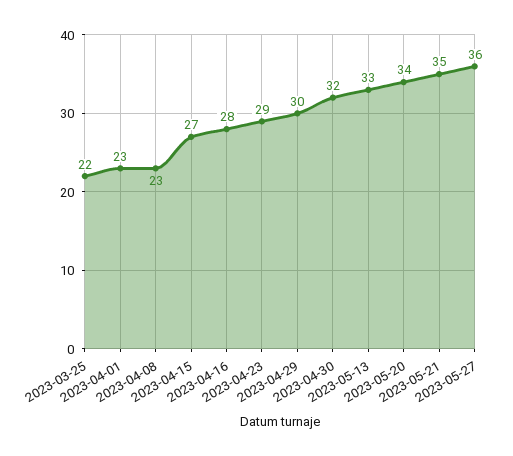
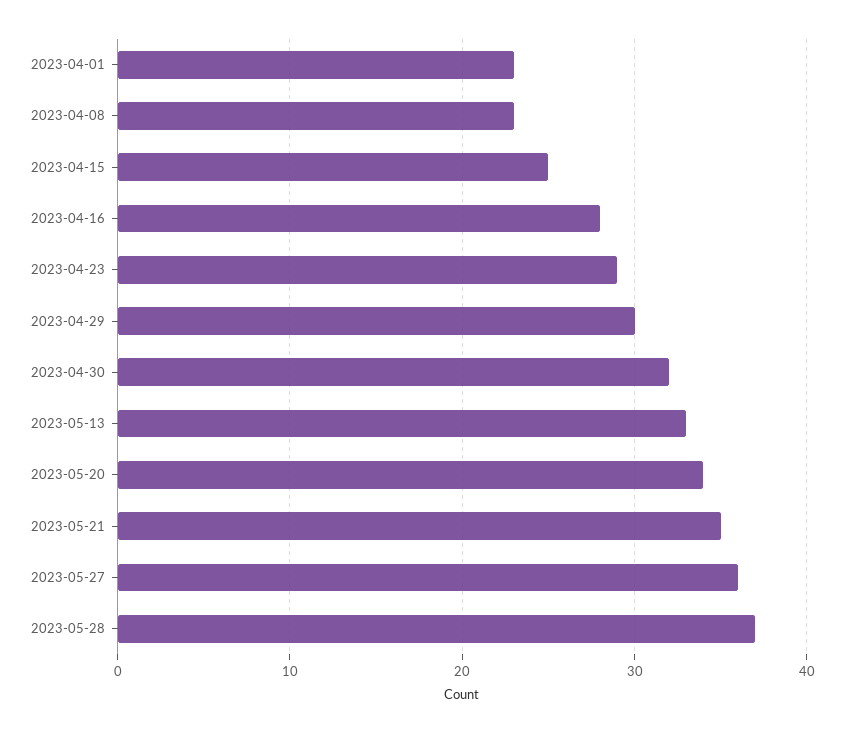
2023-03-25: 22 -> none
2023-04-15: 27 -> 25
2023-05-28: none -> 37

